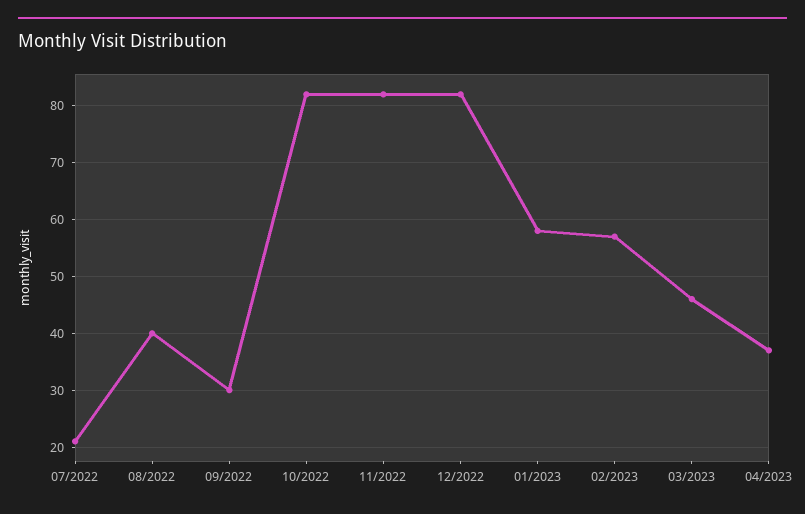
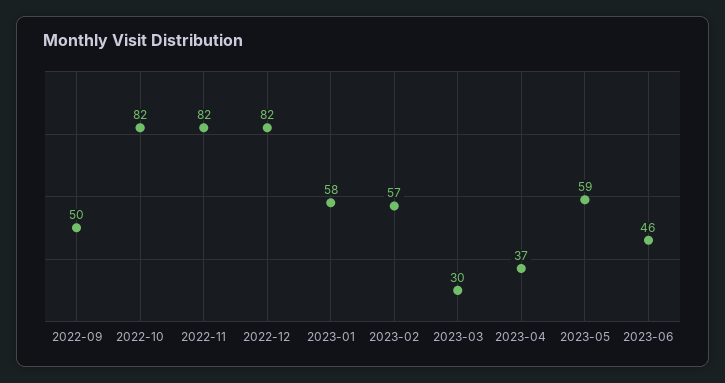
07/2022: 20 -> none
08/2022: 40 -> none
09/2022: 30 -> 50
03/2023: 45 -> 30
2023-05: none -> 59
2023-06: none -> 46

